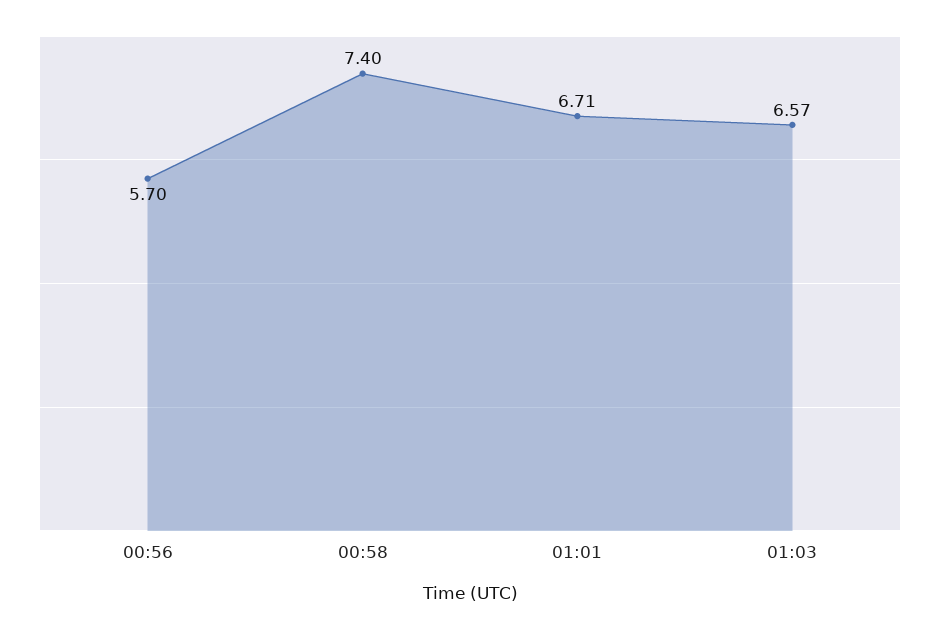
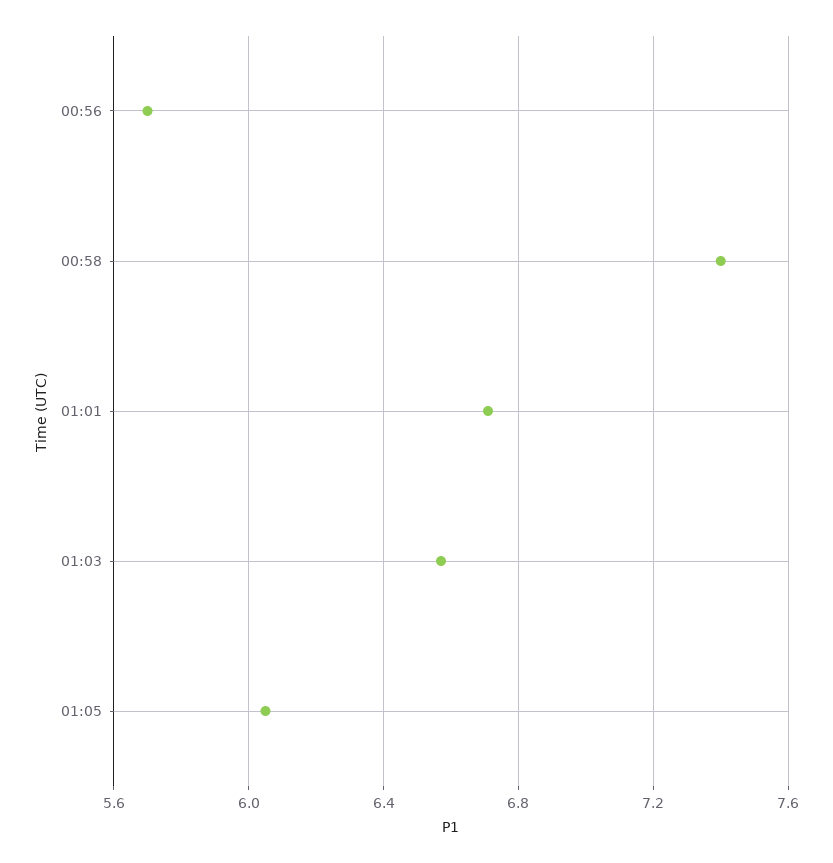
01:05: none -> 6.05

